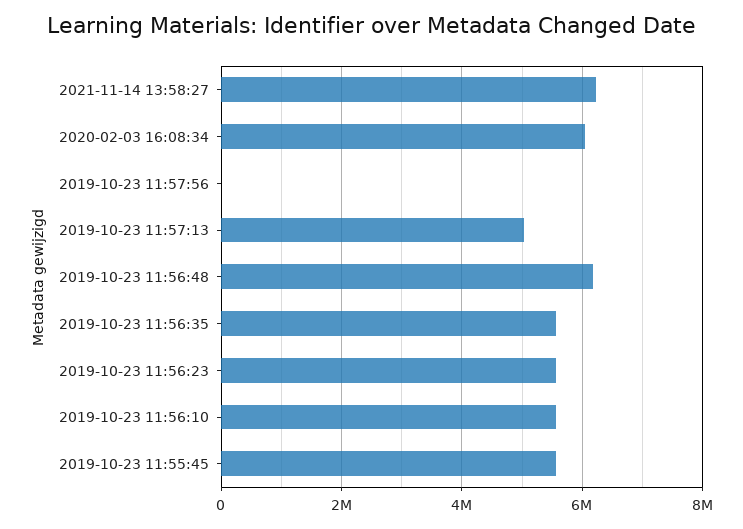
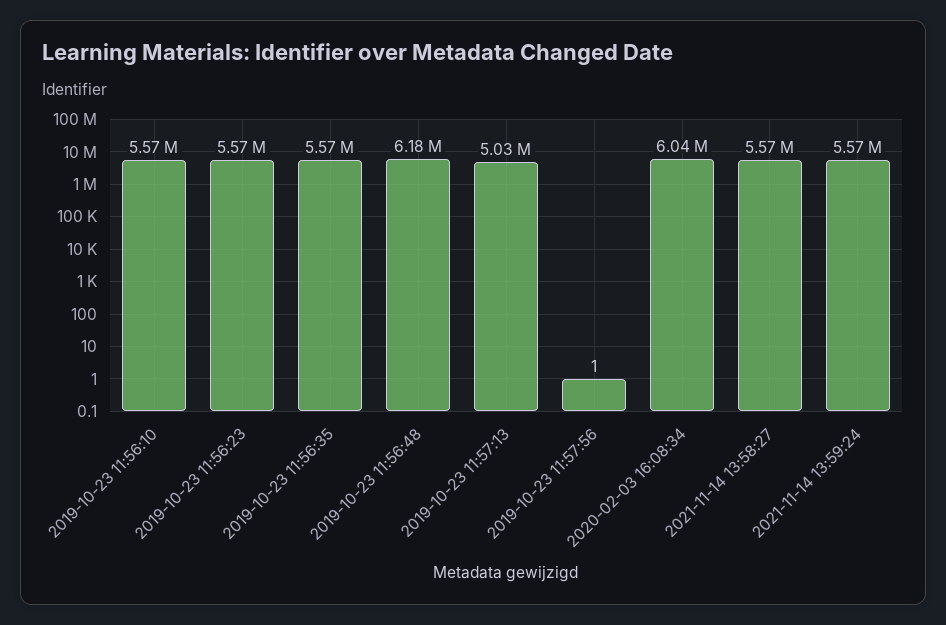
2021-11-14 13:58:27: 6200000 -> 5570000
2019-10-23 11:55:45: 5600000 -> none
2021-11-14 13:59:24: none -> 5570000

